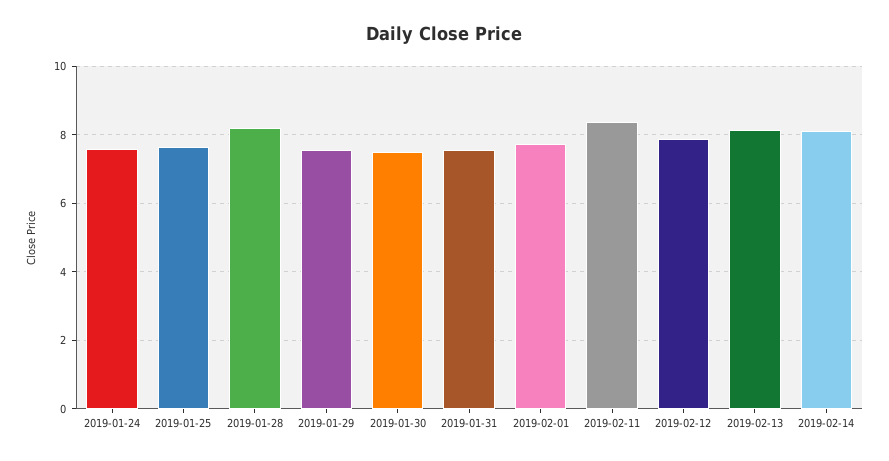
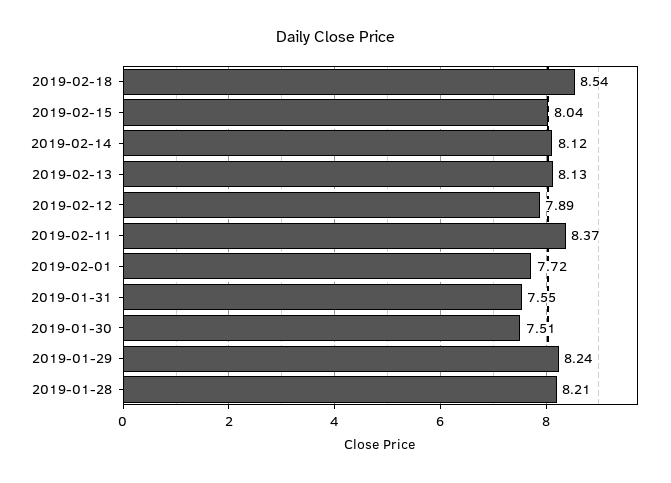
2019-01-24: 7.6 -> none
2019-01-25: 7.6 -> none
2019-01-29: 7.6 -> 8.24
2019-02-18: none -> 8.54
2019-02-15: none -> 8.04

